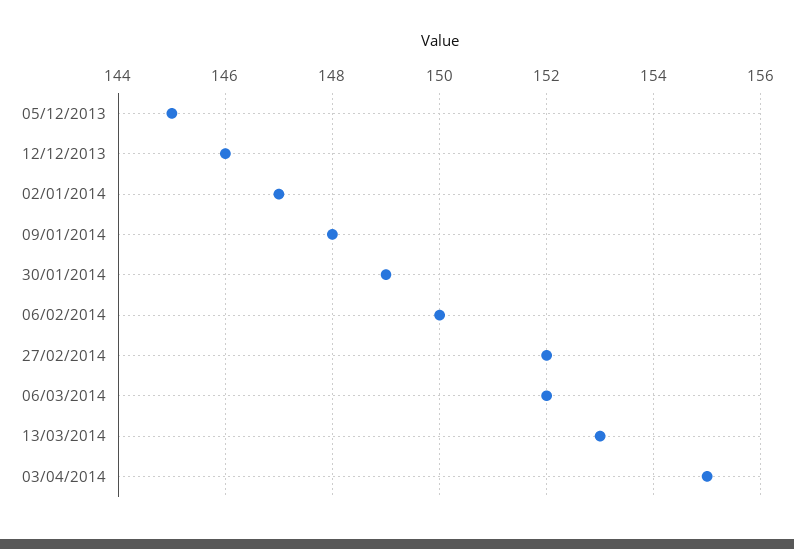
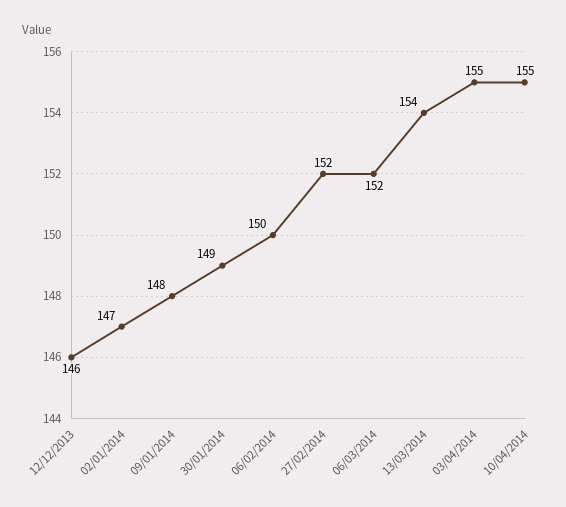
05/12/2013: 145 -> none
13/03/2014: 153 -> 154
10/04/2014: none -> 155

